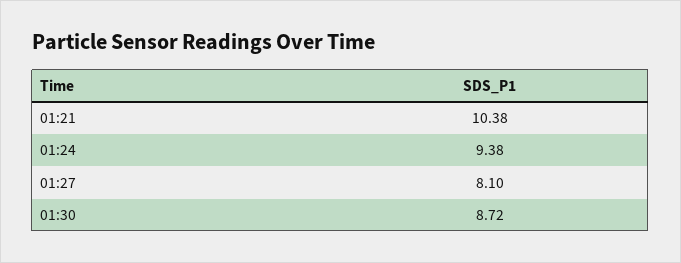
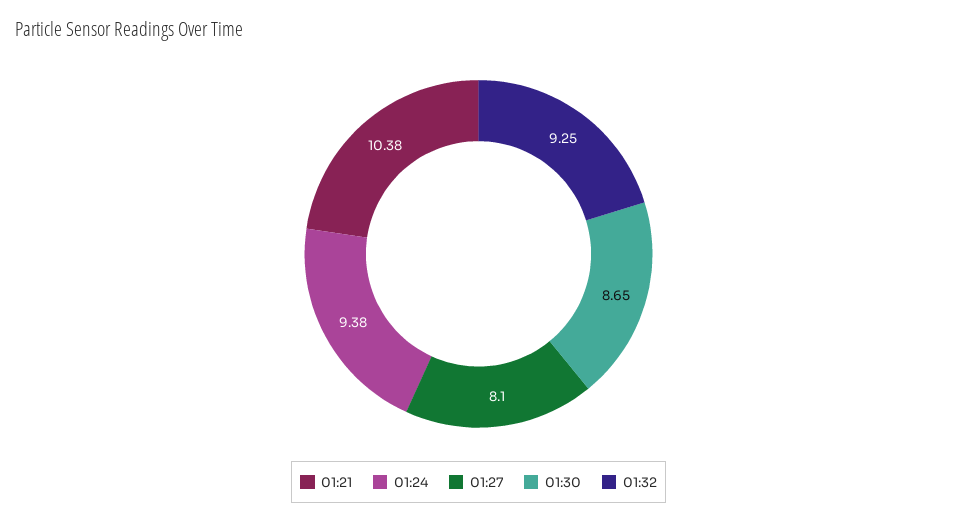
01:30: 8.72 -> 8.65
01:32: none -> 9.25

